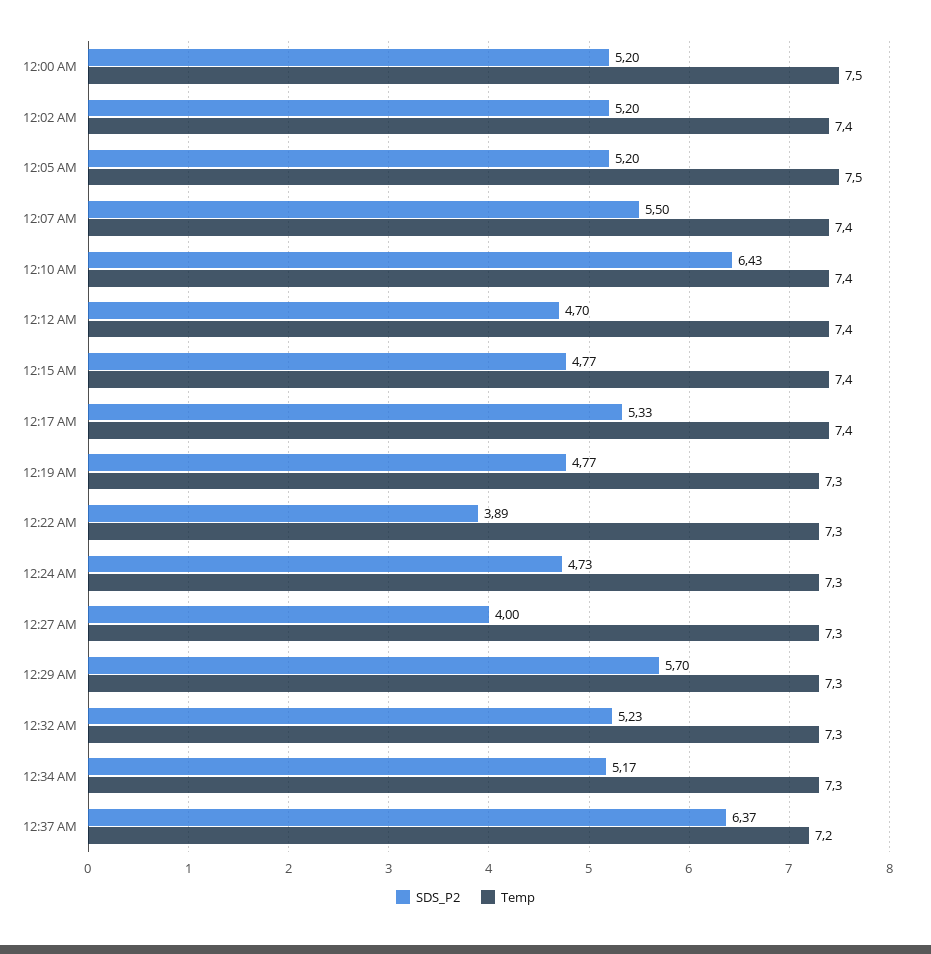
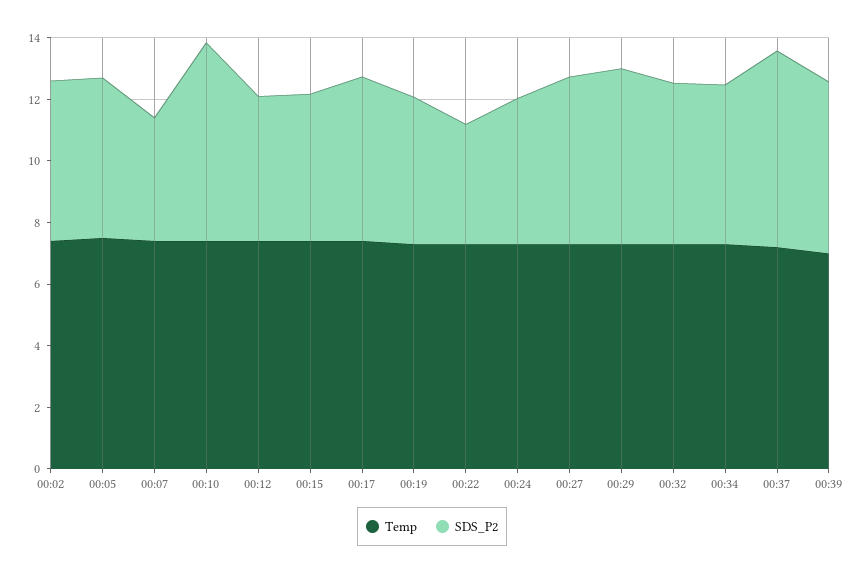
SDS_P2, 12:00 AM: 5.2 -> none
Temp, 12:00 AM: 7.5 -> none
SDS_P2, 12:07 AM: 5.5 -> 4
SDS_P2, 12:27 AM: 4 -> 5.5
Temp, 00:39: none -> 7
SDS_P2, 00:39: none -> 5.5

